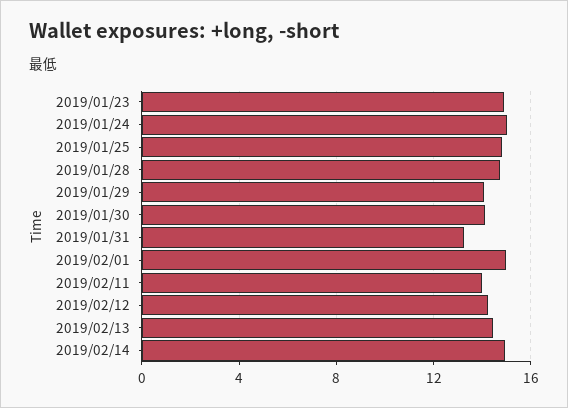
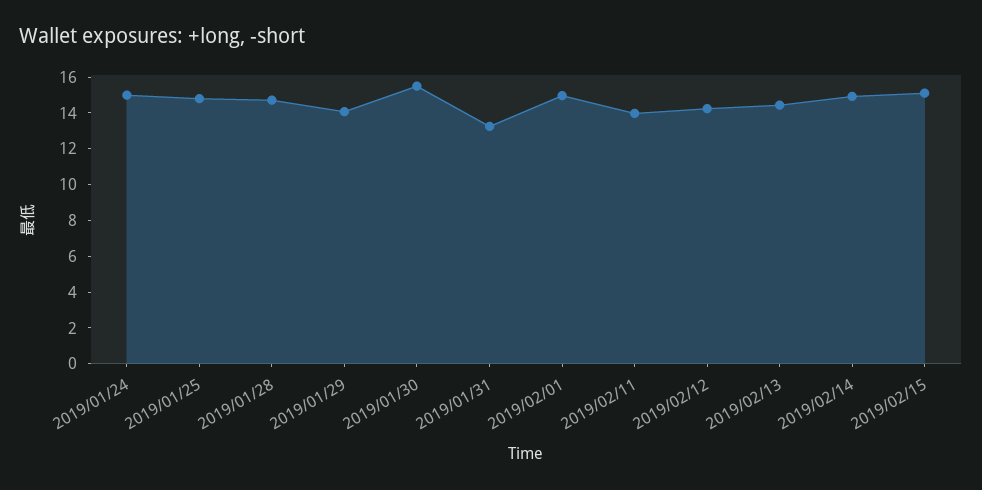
2019/01/23: 15 -> none
2019/01/30: 14 -> 15.5
2019/02/15: none -> 15

